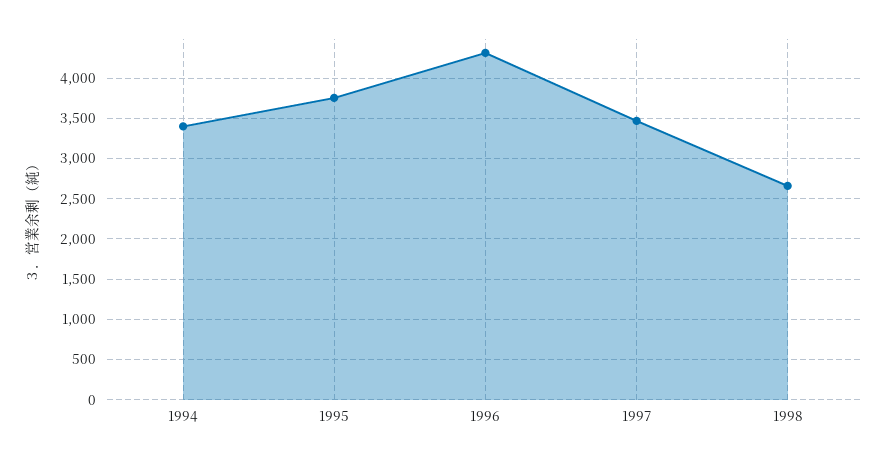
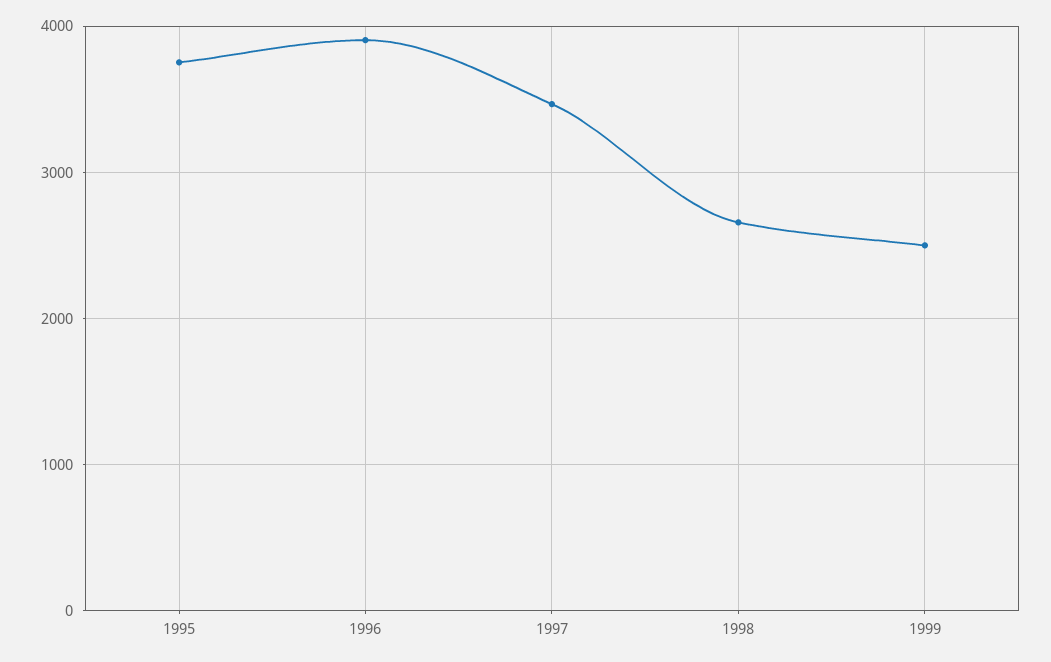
1994: 3400 -> none
1996: 4300 -> 3900
1999: none -> 2500

